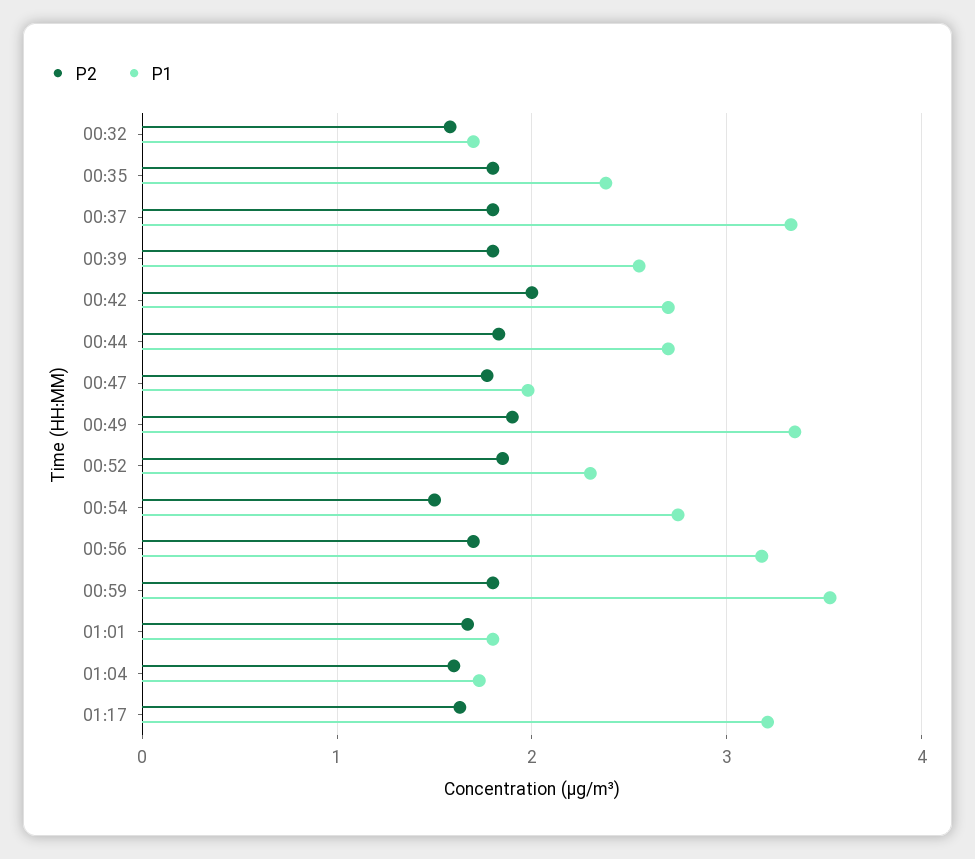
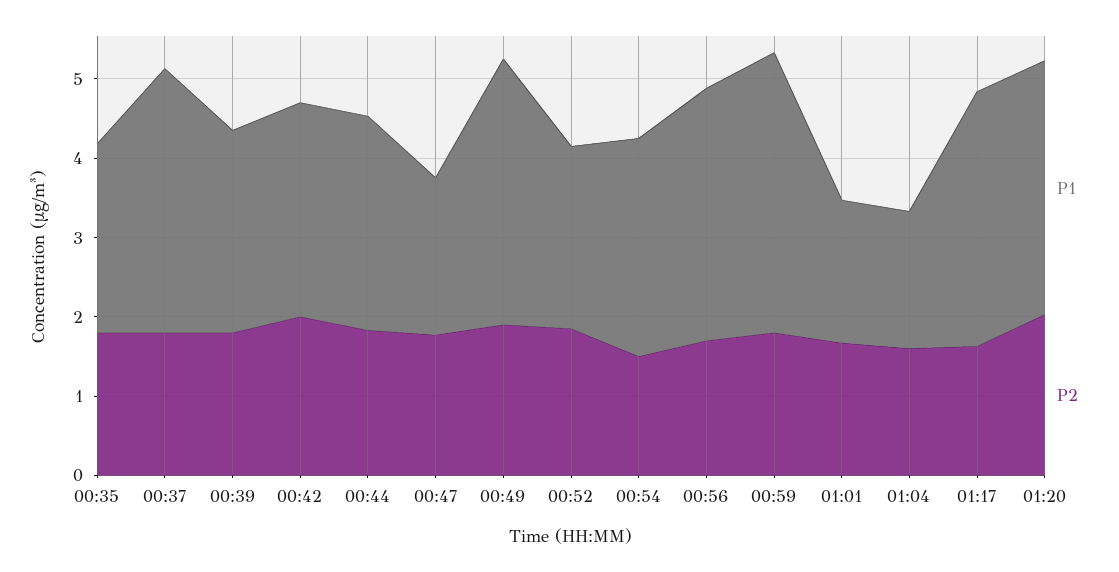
P2, 00:32: 1.6 -> none
P1, 00:32: 1.7 -> none
P1, 01:20: none -> 3.2
P2, 01:20: none -> 2

